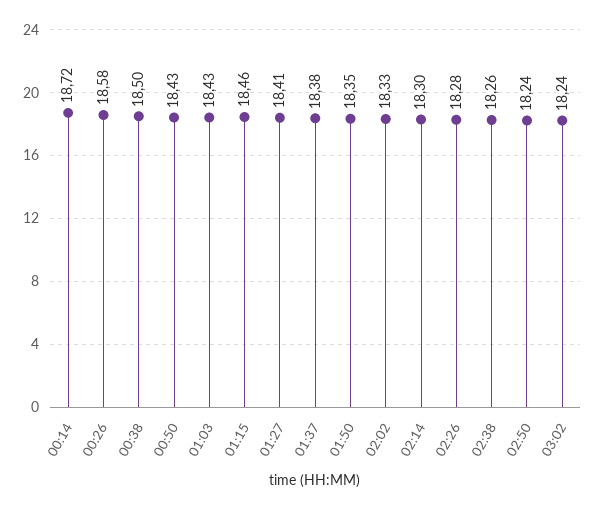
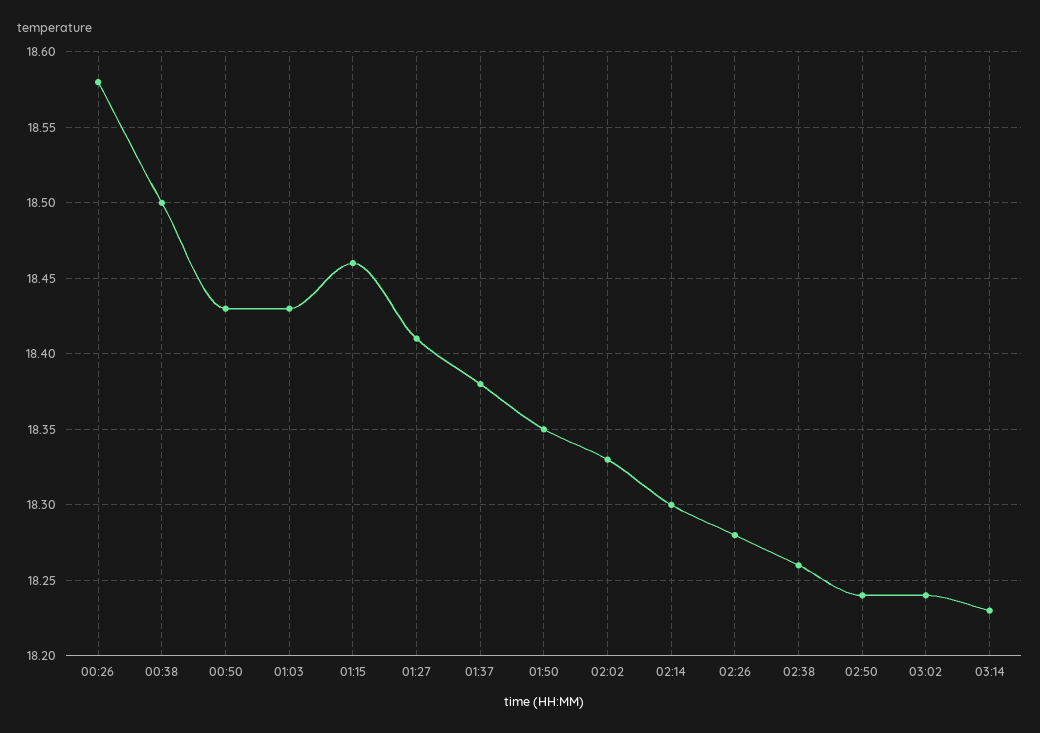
00:14: 18.72 -> none
03:14: none -> 18.23

